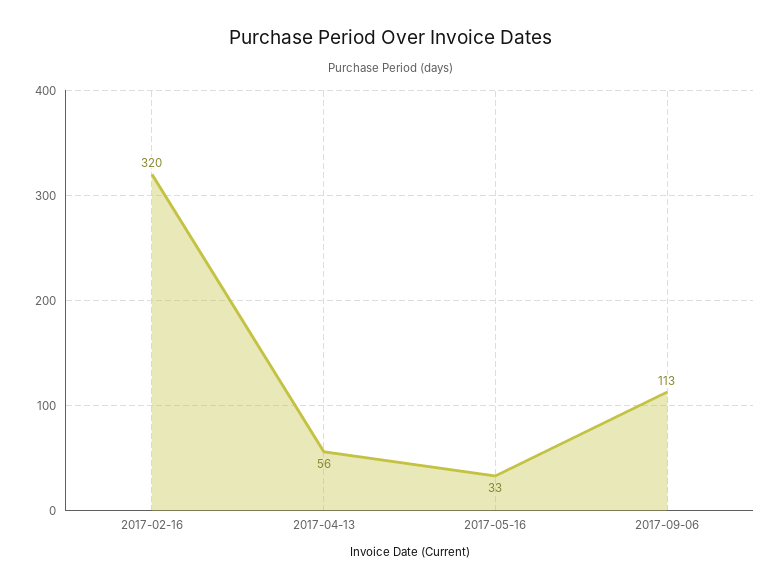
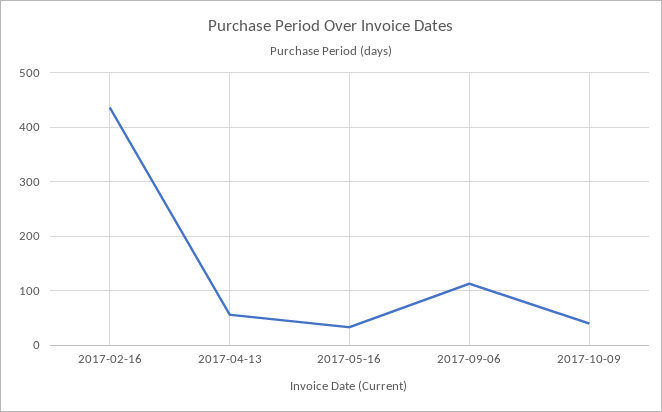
2017-02-16: 320 -> 440
2017-10-09: none -> 40

